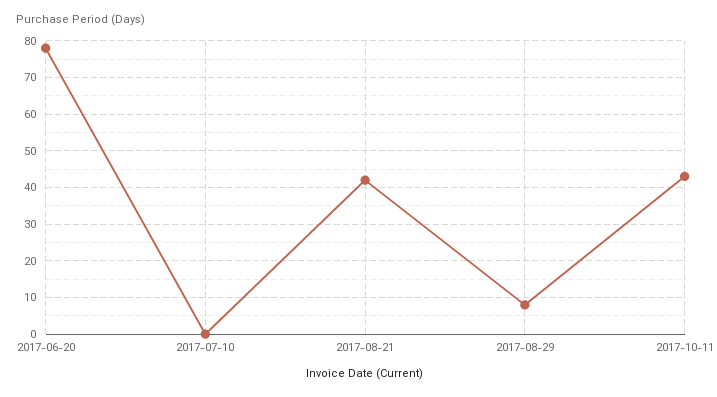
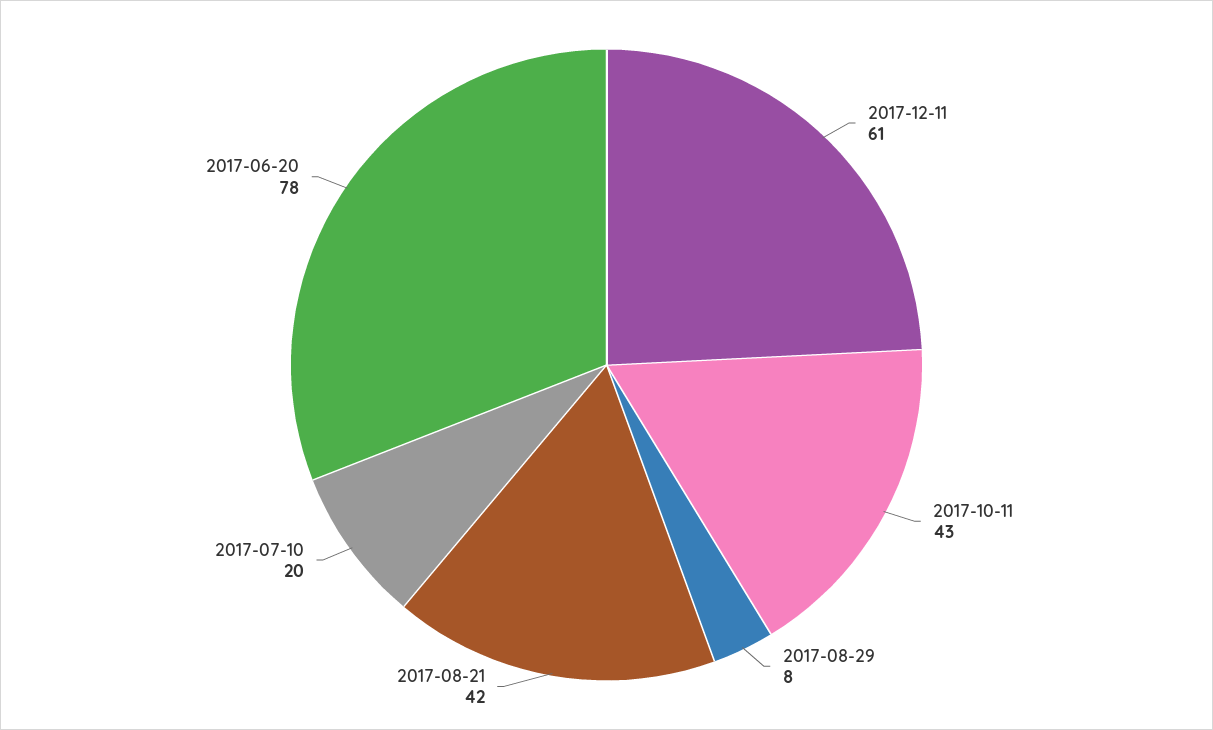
2017-07-10: 0 -> 20
2017-12-11: none -> 61

